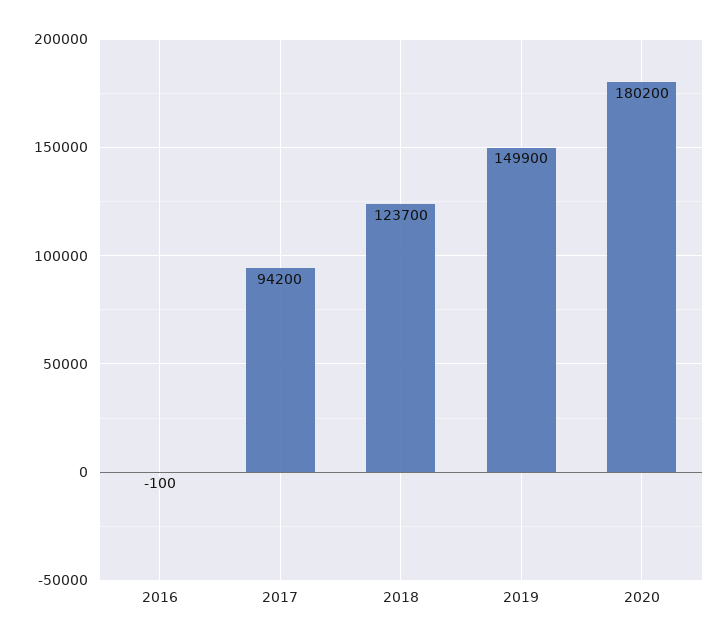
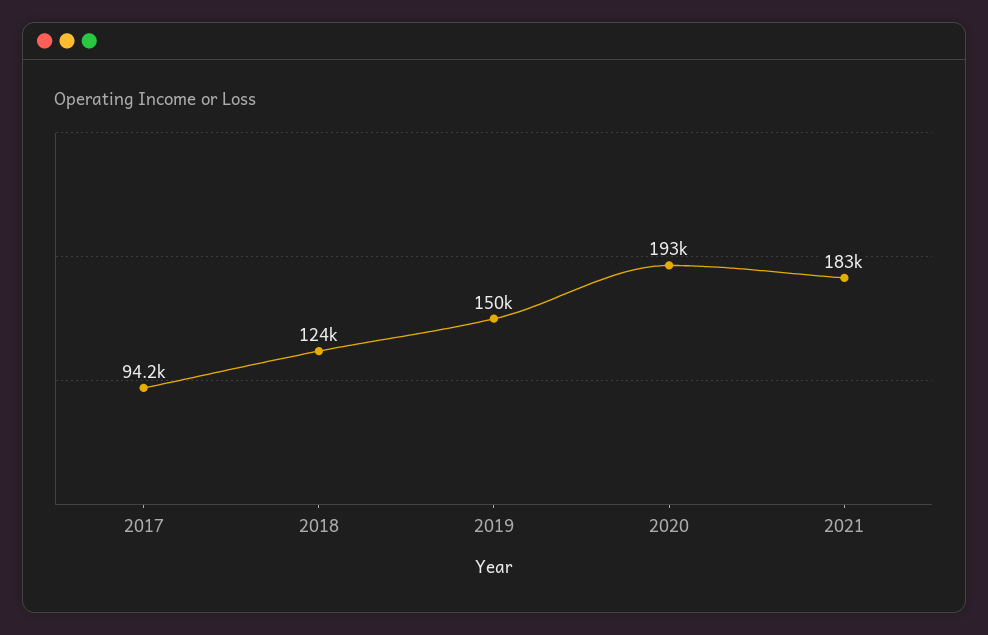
2016: -100 -> none
2020: 180200 -> 193000
2021: none -> 183000

